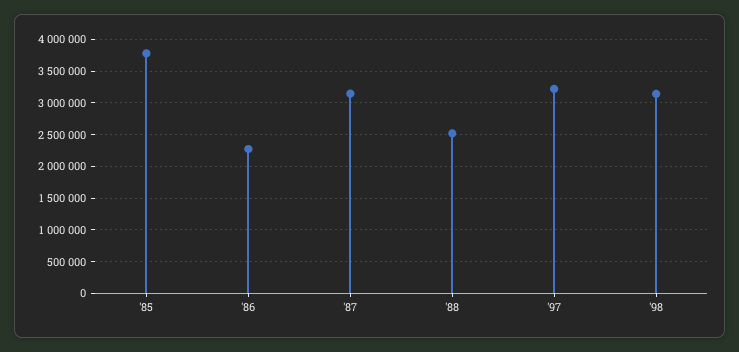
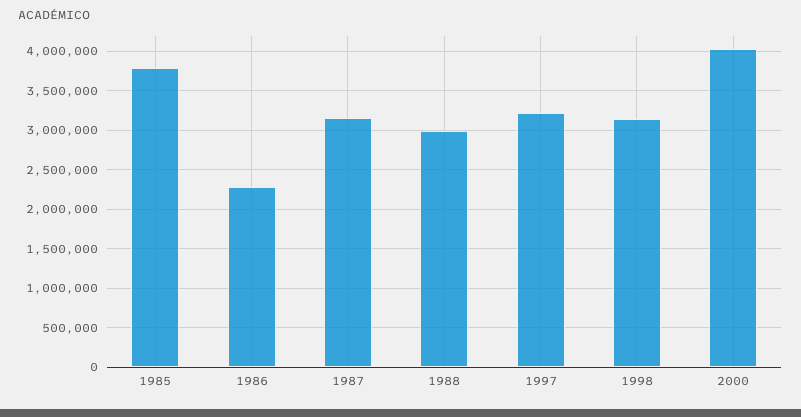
'88: 2500000 -> 3000000
2000: none -> 4000000

